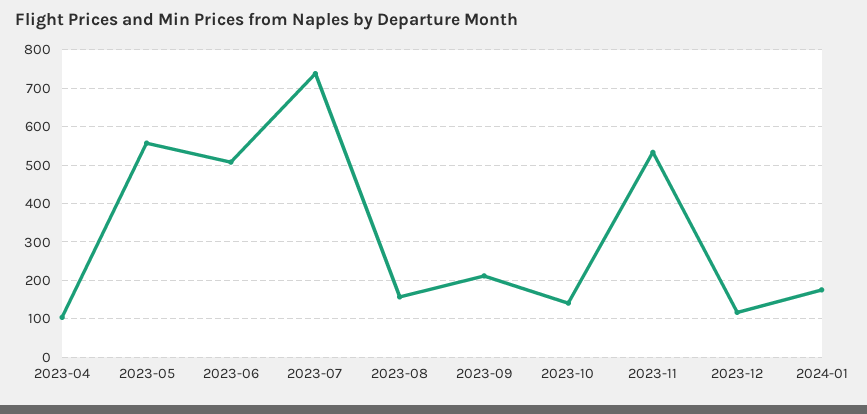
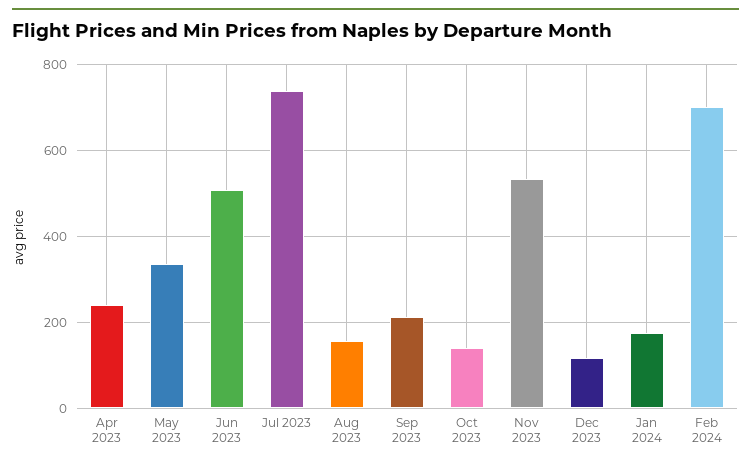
2023-04: 100 -> 240
2023-05: 560 -> 340
Feb 2024: none -> 700

